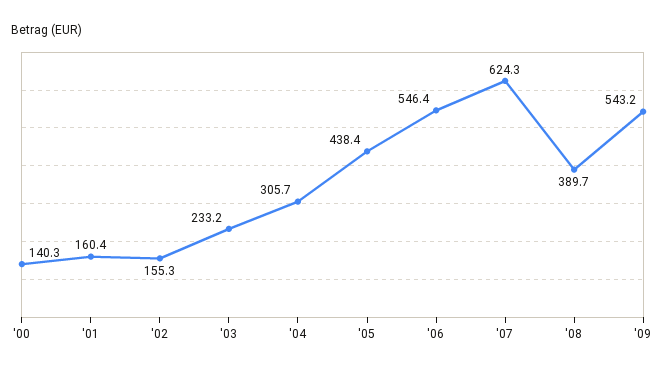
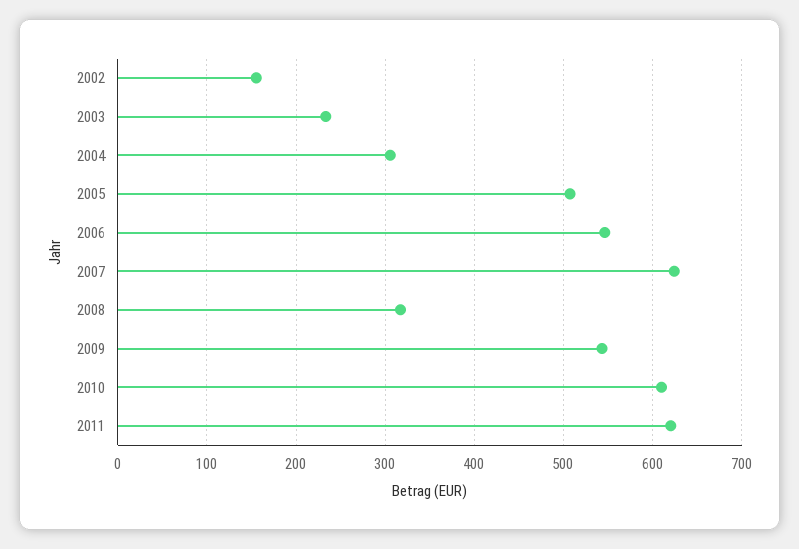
'00: 140.3 -> none
'01: 160.4 -> none
'05: 438.4 -> 510
'08: 389.7 -> 320
2010: none -> 610
2011: none -> 620

